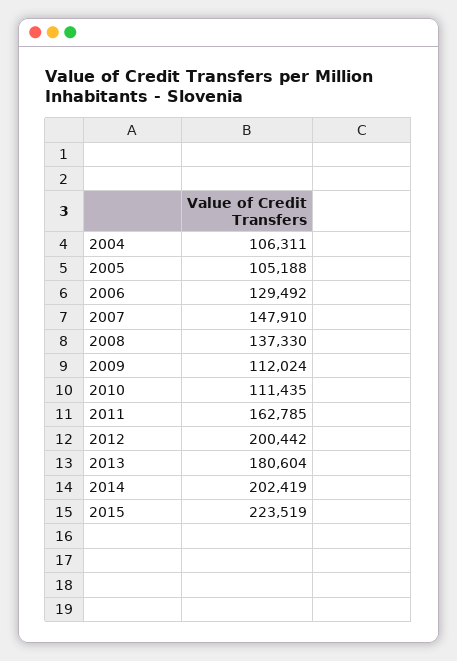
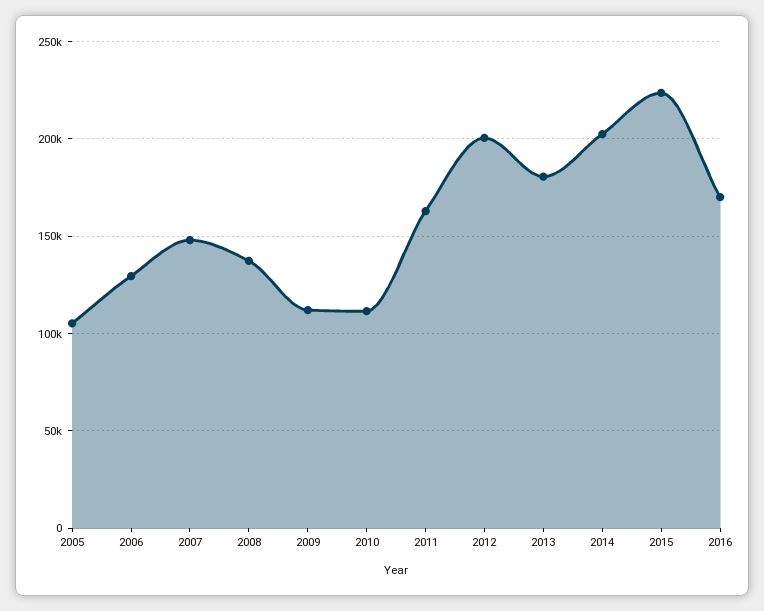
2004: 106311 -> none
2016: none -> 170000

